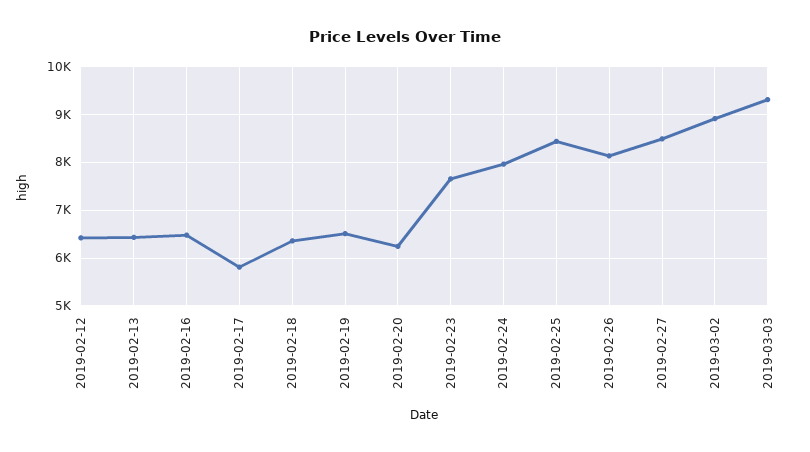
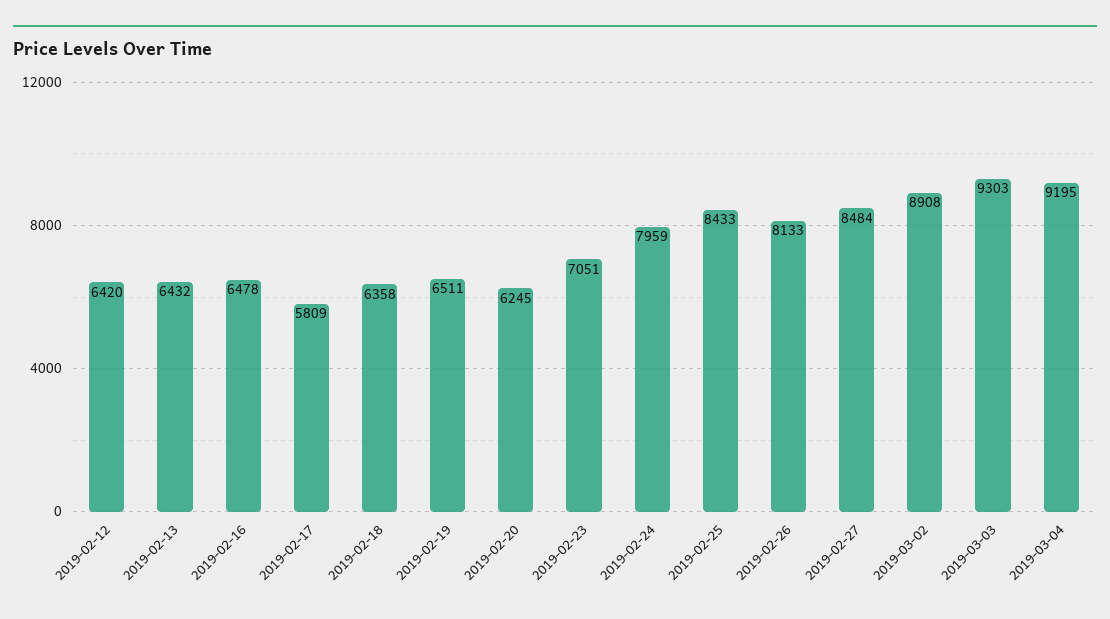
2019-02-23: 7600 -> 7051
2019-03-04: none -> 9195

